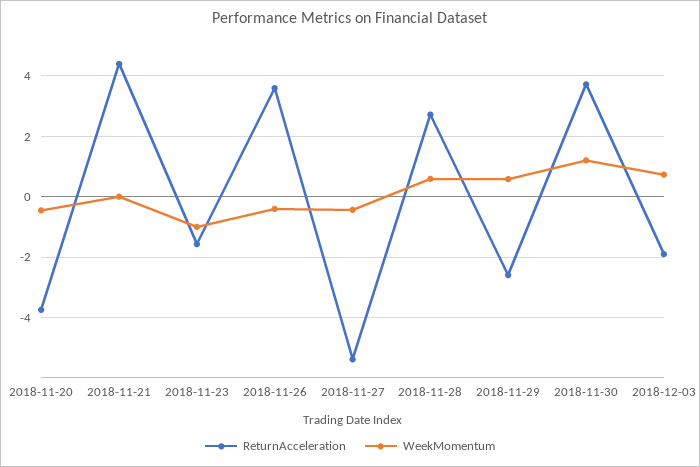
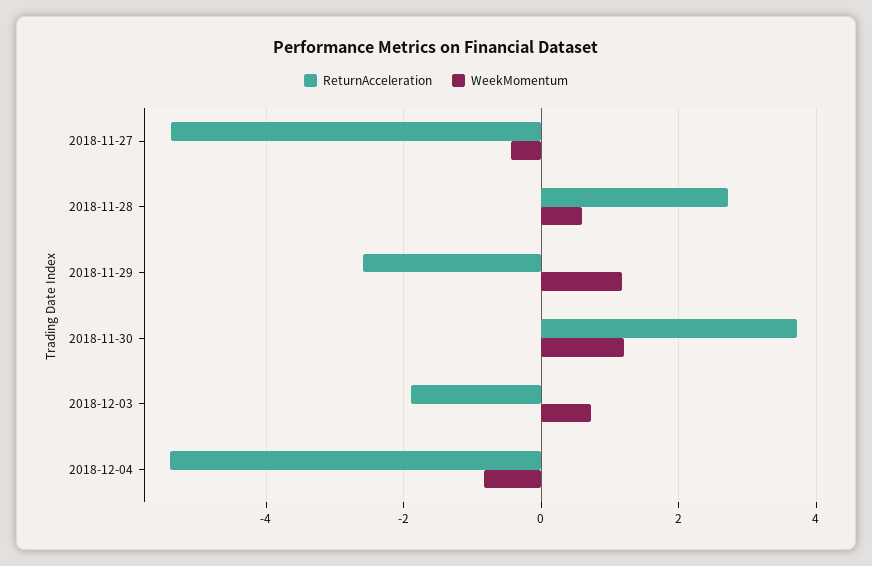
ReturnAcceleration, 2018-11-20: -3.8 -> none
WeekMomentum, 2018-11-20: -0.4 -> none
ReturnAcceleration, 2018-11-21: 4.4 -> none
WeekMomentum, 2018-11-21: 0 -> none
ReturnAcceleration, 2018-11-23: -1.6 -> none
WeekMomentum, 2018-11-23: -1 -> none
ReturnAcceleration, 2018-11-26: 3.6 -> none
WeekMomentum, 2018-11-26: -0.4 -> none
WeekMomentum, 2018-11-29: 0.6 -> 1.2
ReturnAcceleration, 2018-12-04: none -> -5.4
WeekMomentum, 2018-12-04: none -> -0.8

